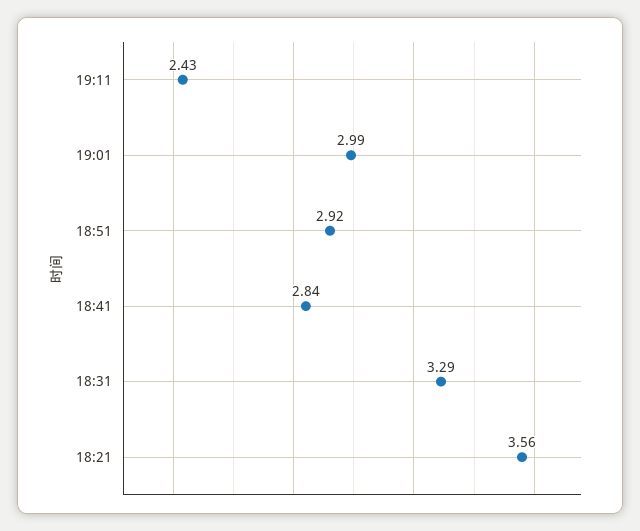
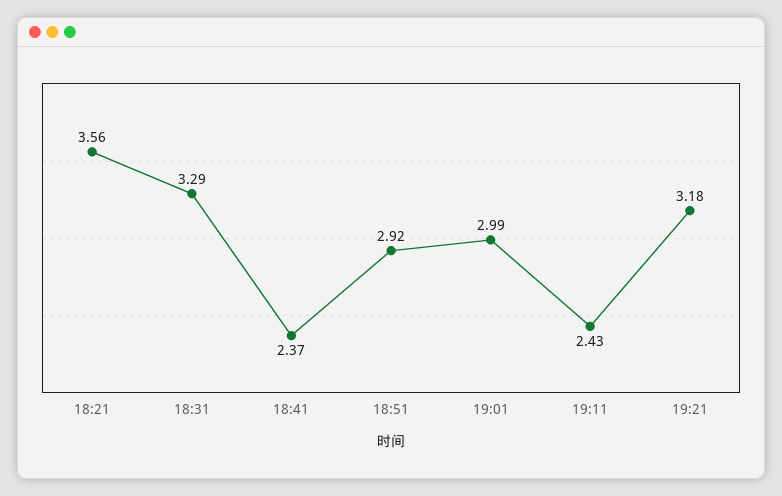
18:41: 2.84 -> 2.37
19:21: none -> 3.18

